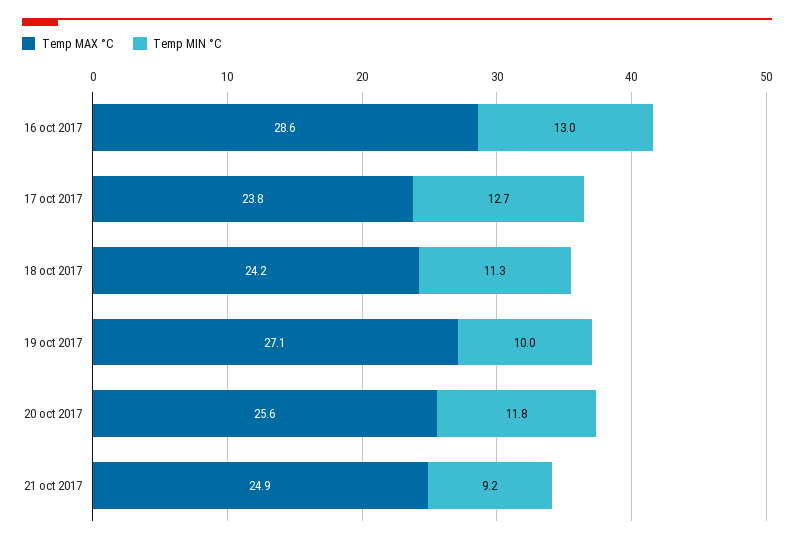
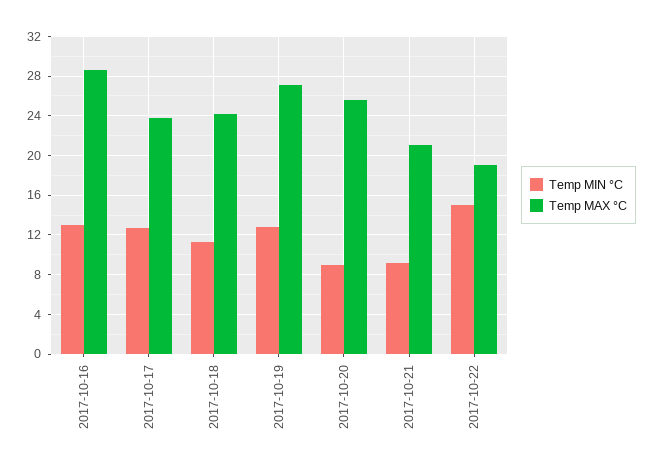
Temp MIN °C, 19 oct 2017: 10 -> 13
Temp MIN °C, 20 oct 2017: 11.8 -> 9
Temp MAX °C, 21 oct 2017: 24.9 -> 21
Temp MIN °C, 2017-10-22: none -> 15
Temp MAX °C, 2017-10-22: none -> 19

